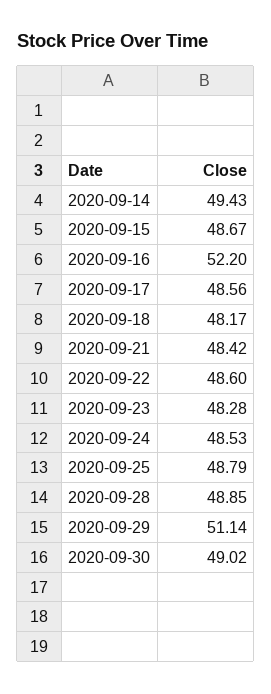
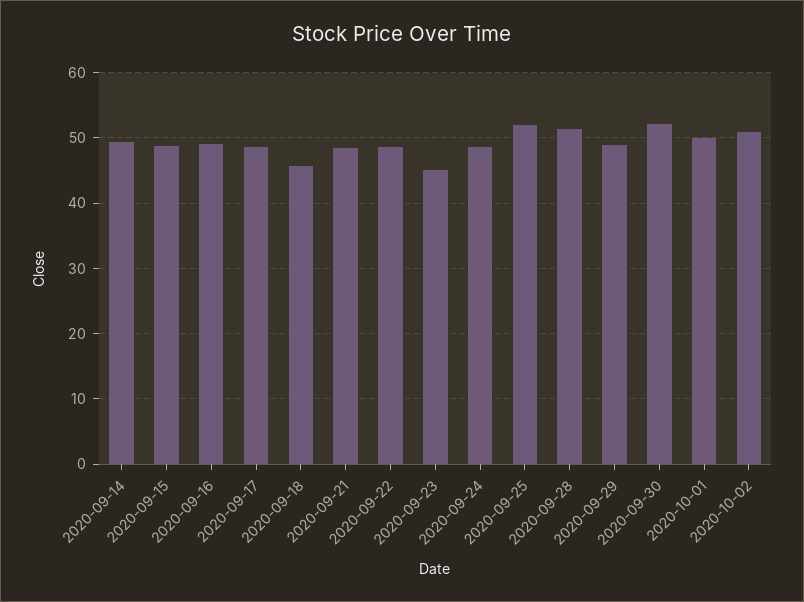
2020-09-16: 52.2 -> 49
2020-09-18: 48.17 -> 46
2020-09-23: 48.28 -> 45
2020-09-25: 48.79 -> 52
2020-09-28: 48.85 -> 51
2020-09-29: 51.14 -> 49
2020-09-30: 49.02 -> 52
2020-10-01: none -> 50
2020-10-02: none -> 51

